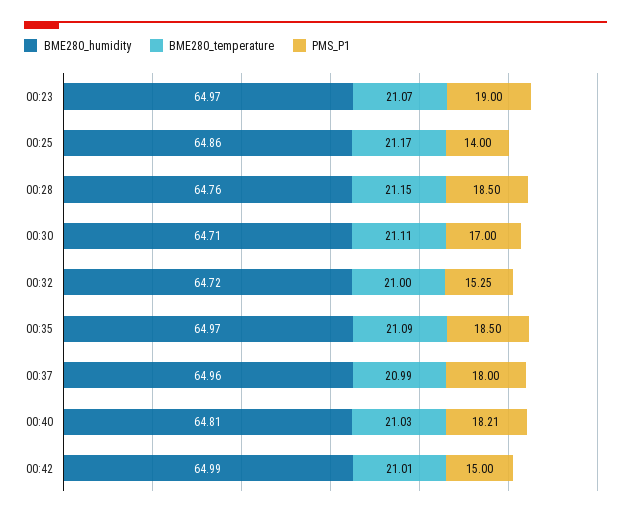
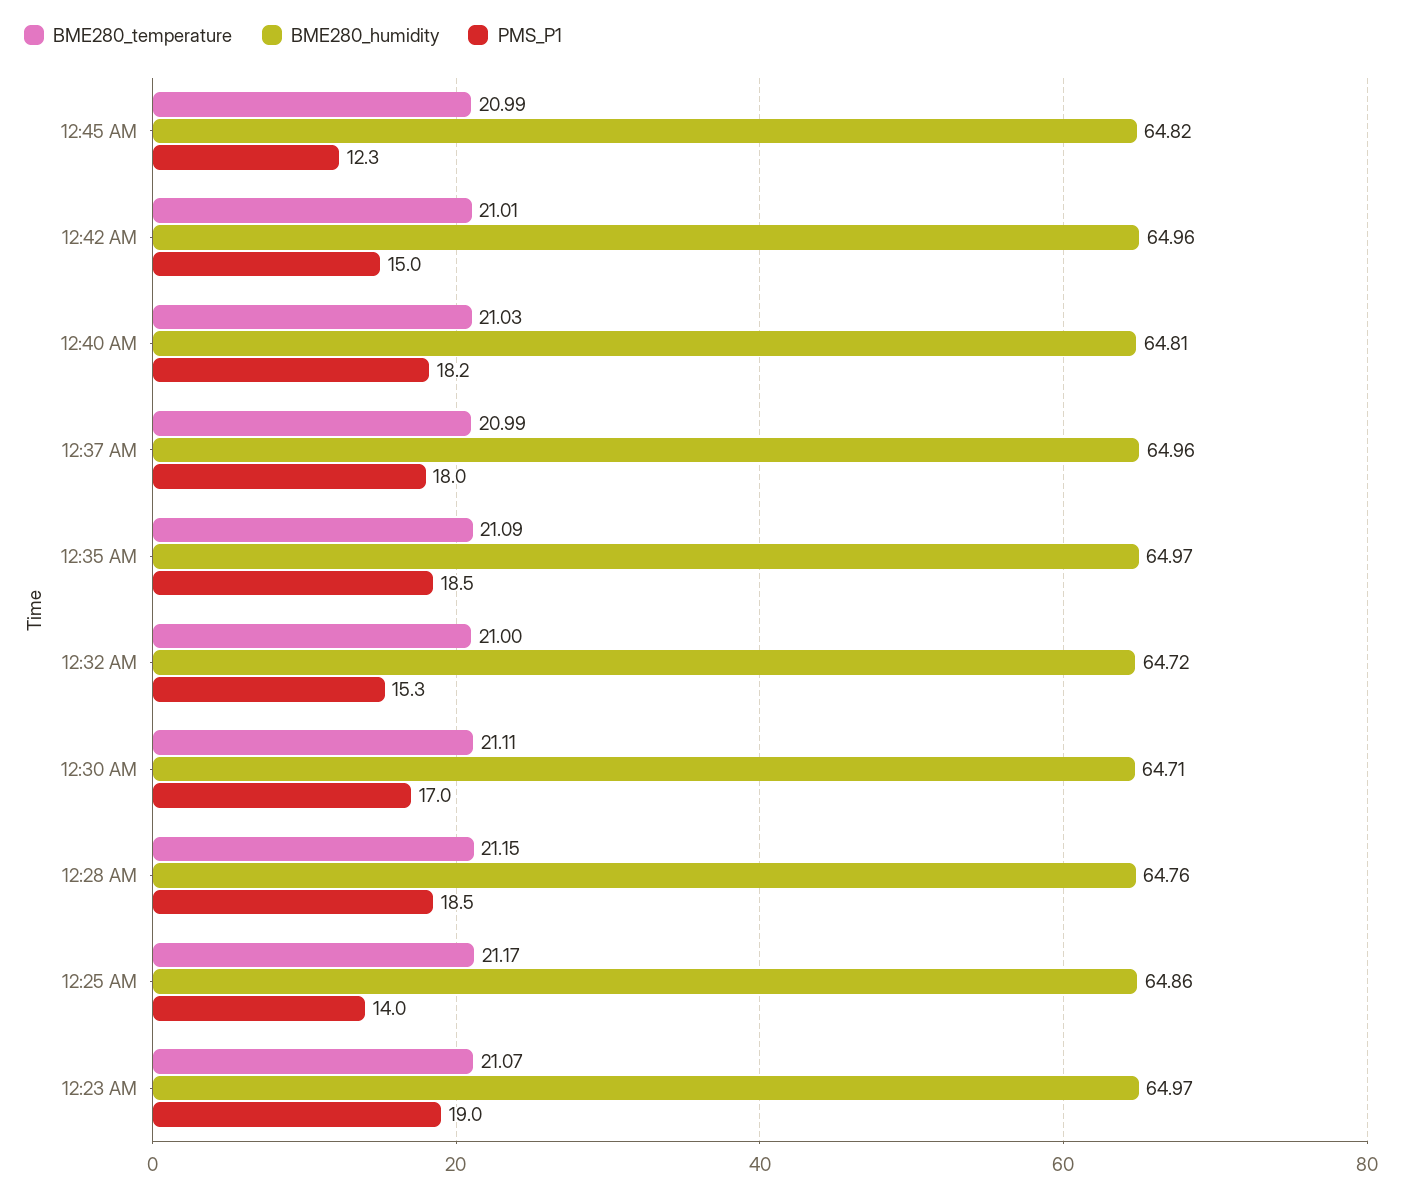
BME280_humidity, 00:42: 64.99 -> 64.96
BME280_temperature, 12:45 AM: none -> 20.99
BME280_humidity, 12:45 AM: none -> 64.82
PMS_P1, 12:45 AM: none -> 12.3

